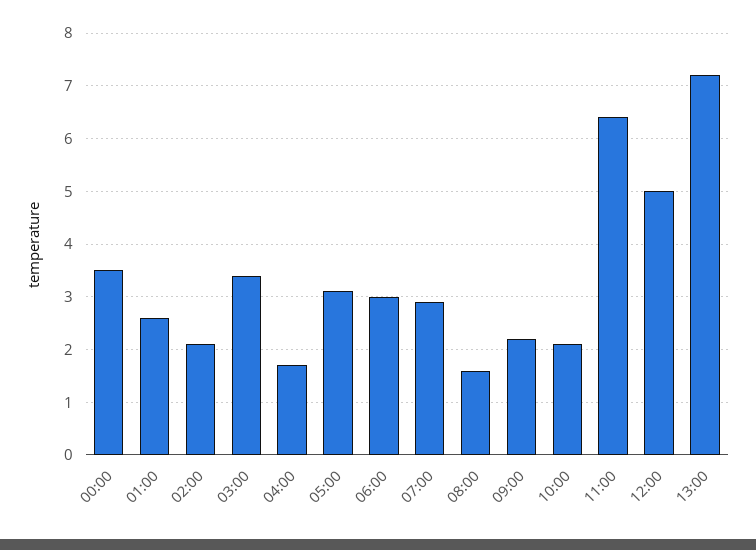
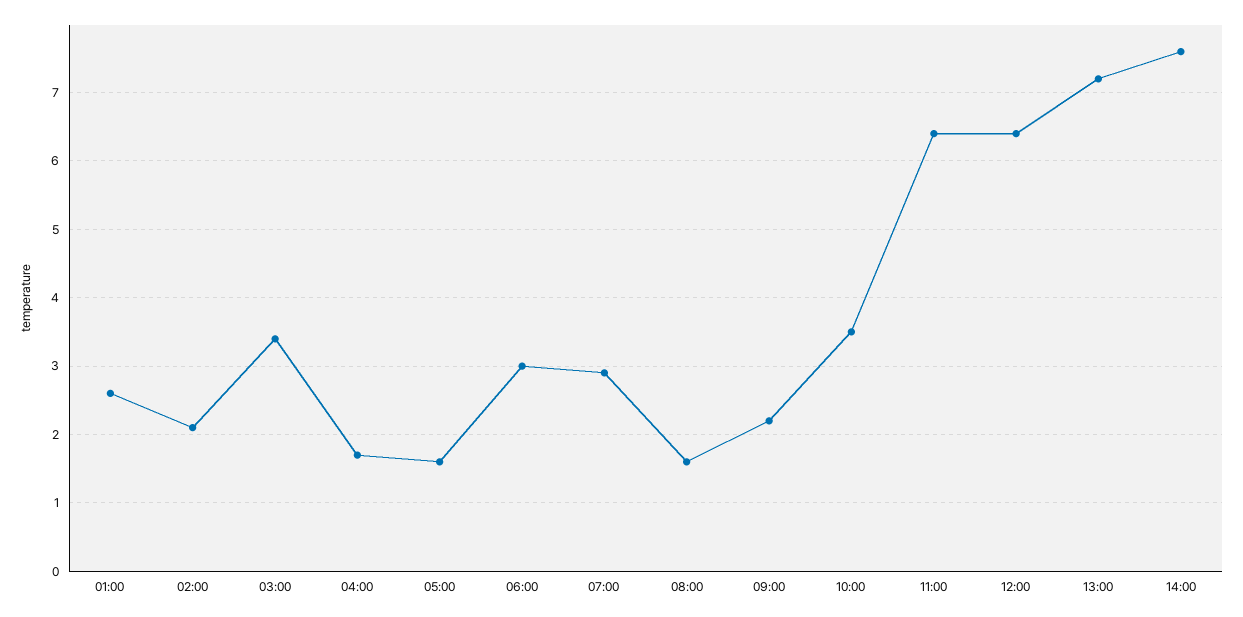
00:00: 3.5 -> none
05:00: 3 -> 1.6
10:00: 2 -> 3.5
12:00: 5 -> 6.4
14:00: none -> 7.6

